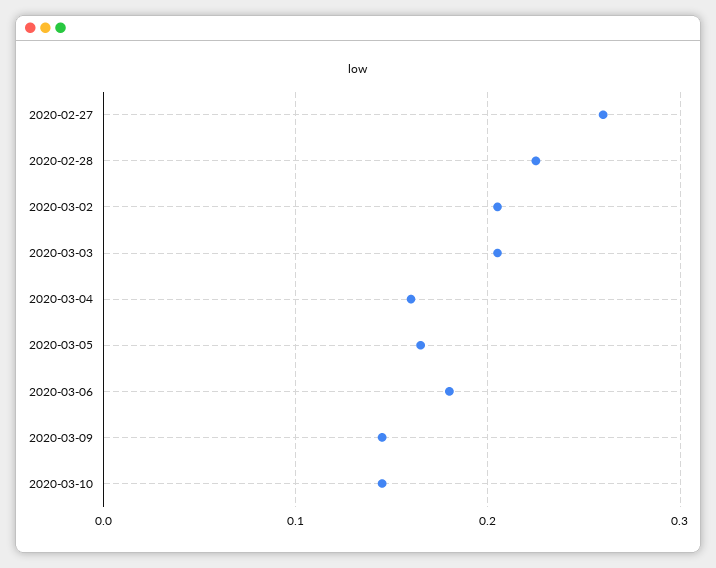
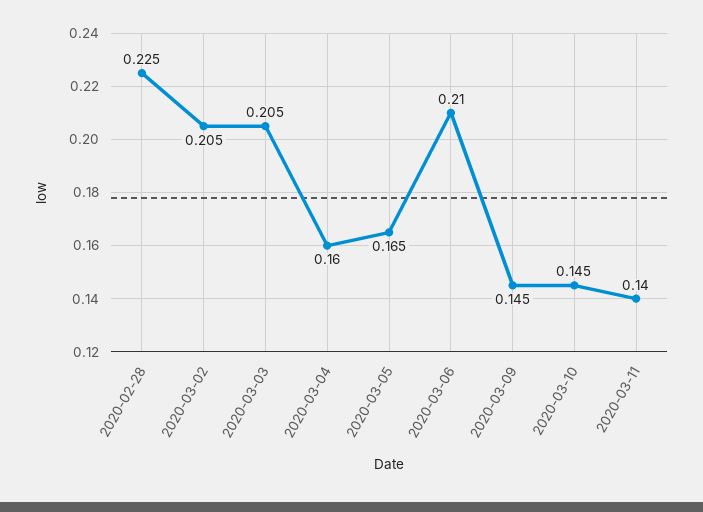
2020-02-27: 0.26 -> none
2020-03-06: 0.18 -> 0.21
2020-03-11: none -> 0.14

